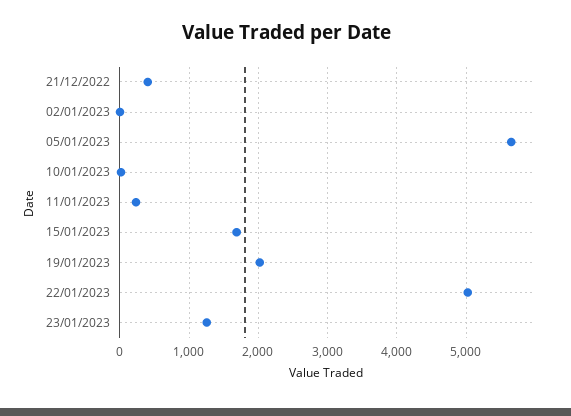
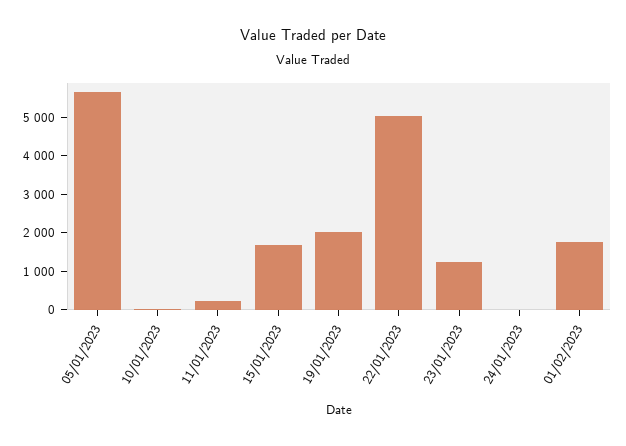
21/12/2022: 400 -> none
02/01/2023: 0 -> none
24/01/2023: none -> 0
01/02/2023: none -> 1750

